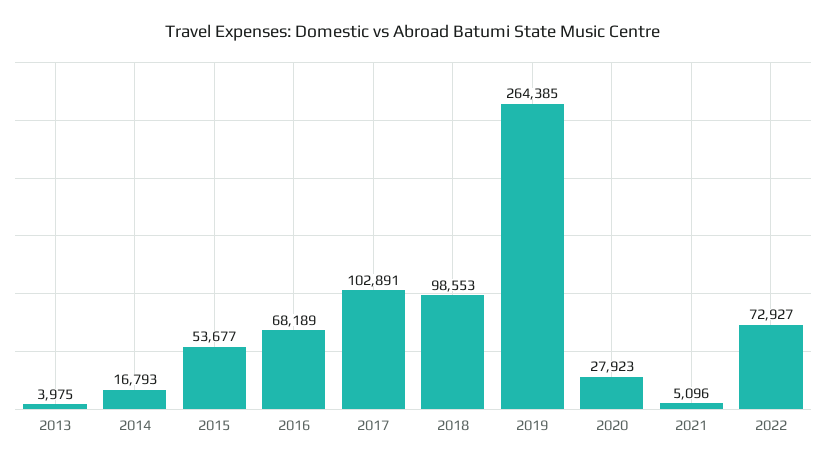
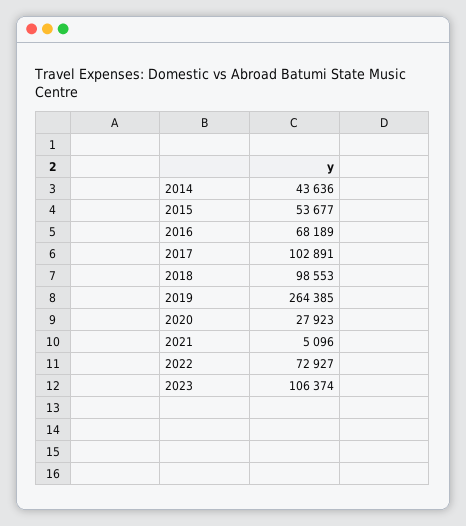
2013: 3975 -> none
2014: 16793 -> 43636
2023: none -> 106374

